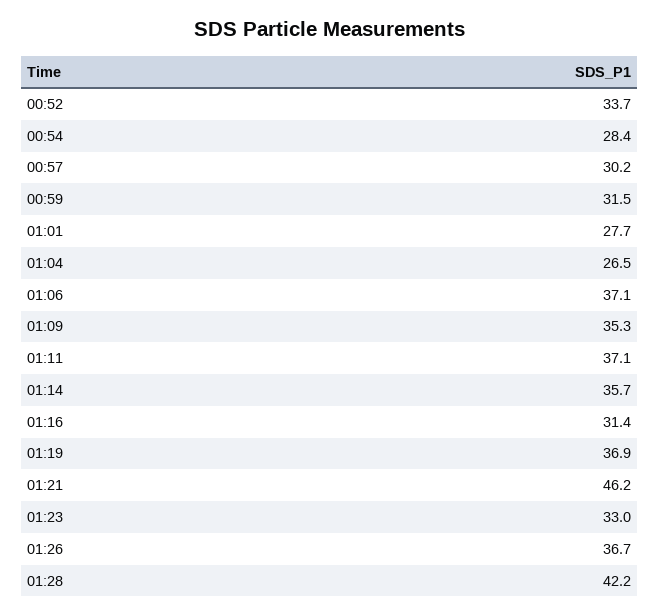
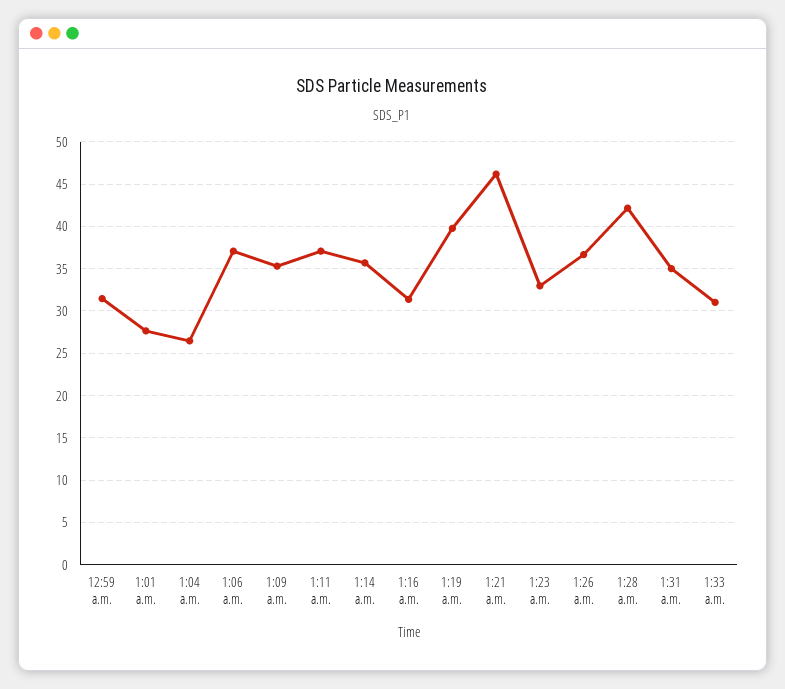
00:52: 33.7 -> none
00:54: 28.4 -> none
00:57: 30.2 -> none
01:19: 36.9 -> 40
1:31 a.m.: none -> 35
1:33 a.m.: none -> 31

